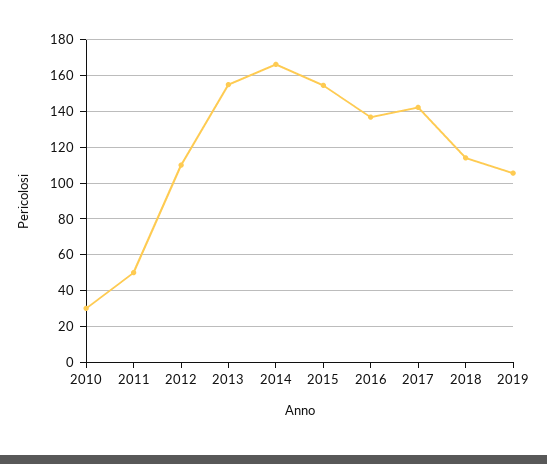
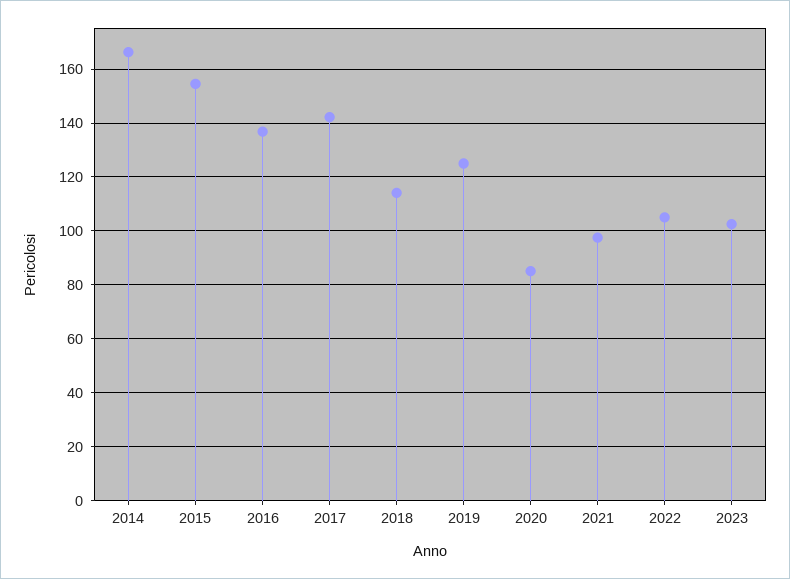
2010: 30 -> none
2011: 50 -> none
2012: 110 -> none
2013: 155 -> none
2019: 105 -> 125
2020: none -> 85
2021: none -> 97.5
2022: none -> 105
2023: none -> 102.5

